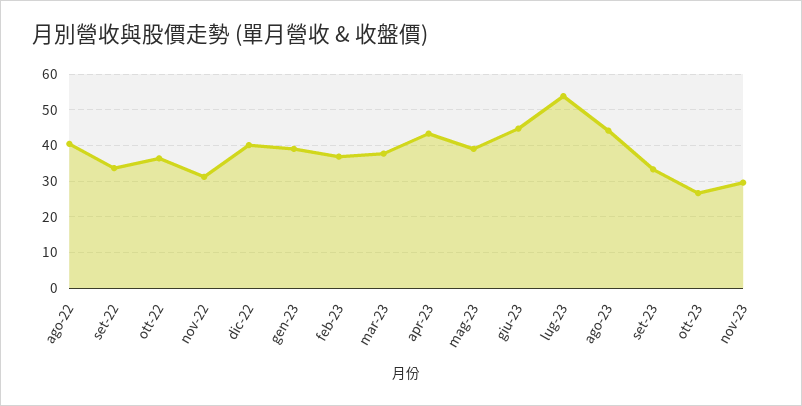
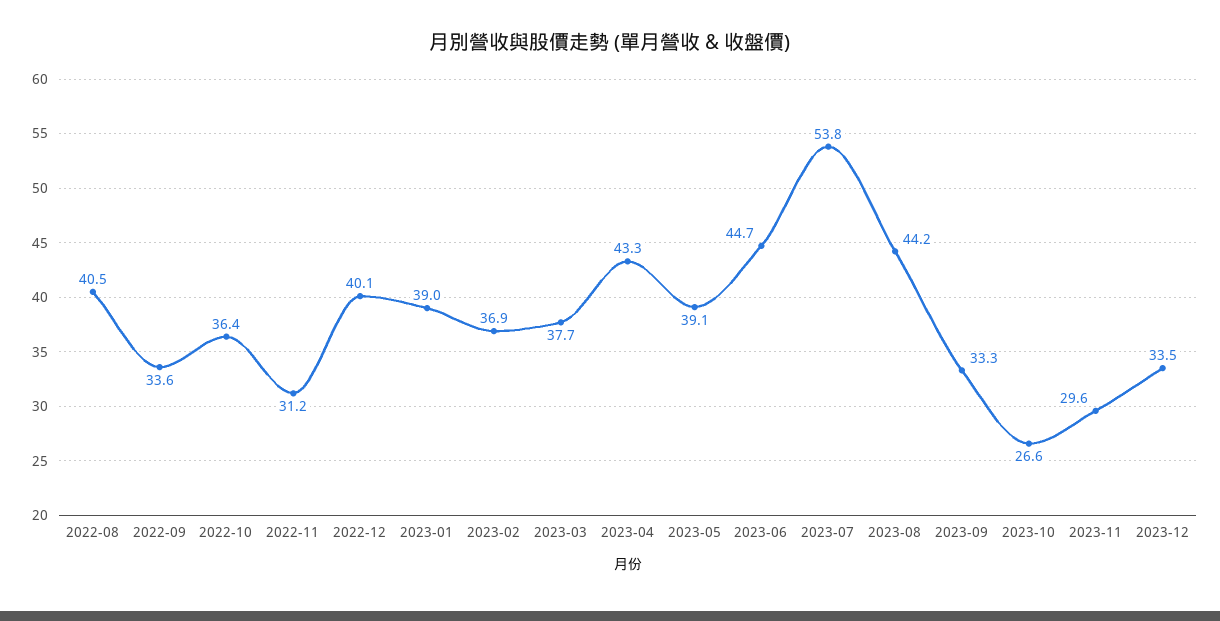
2023-12: none -> 33.5

